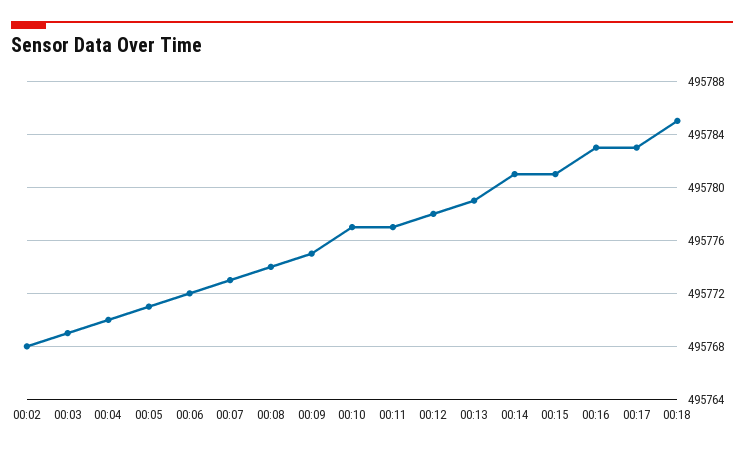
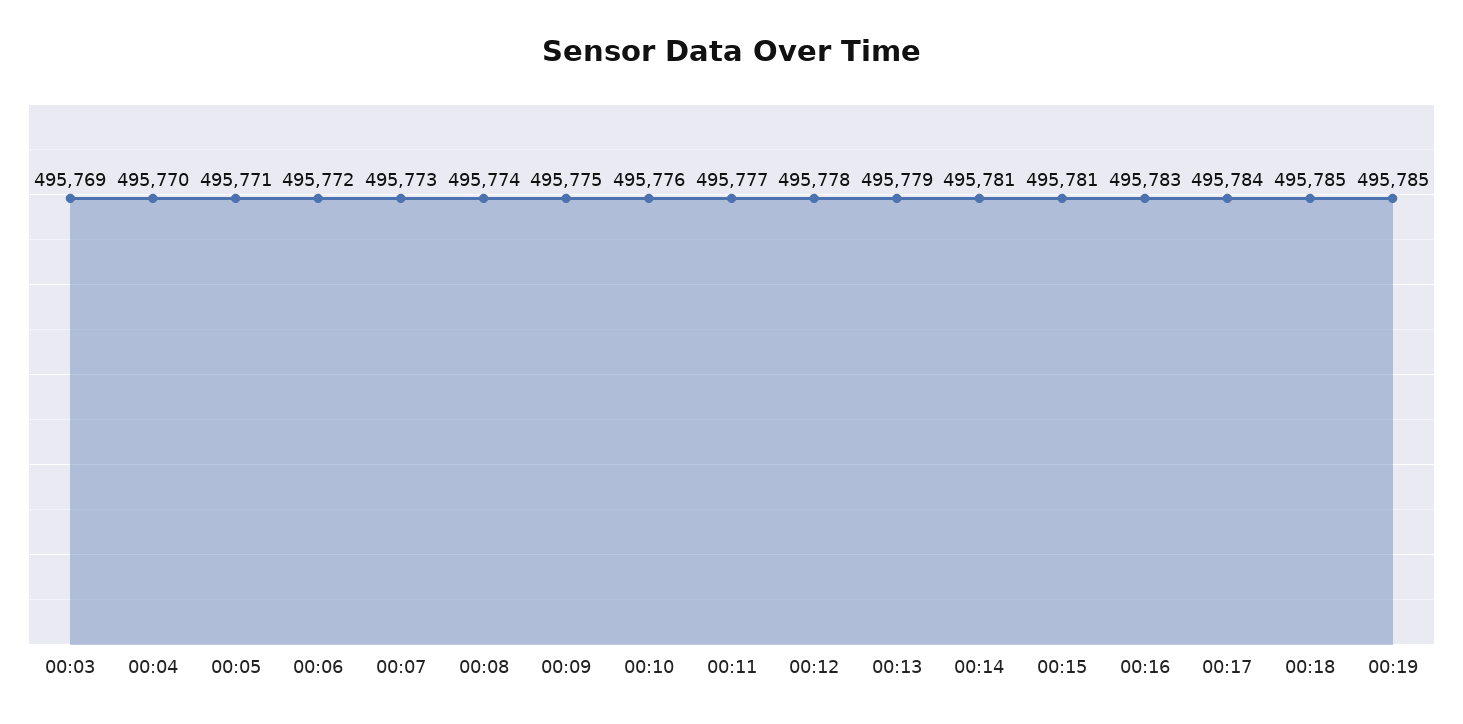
00:02: 495768 -> none
00:10: 495777 -> 495776
00:17: 495783 -> 495784
00:19: none -> 495785

